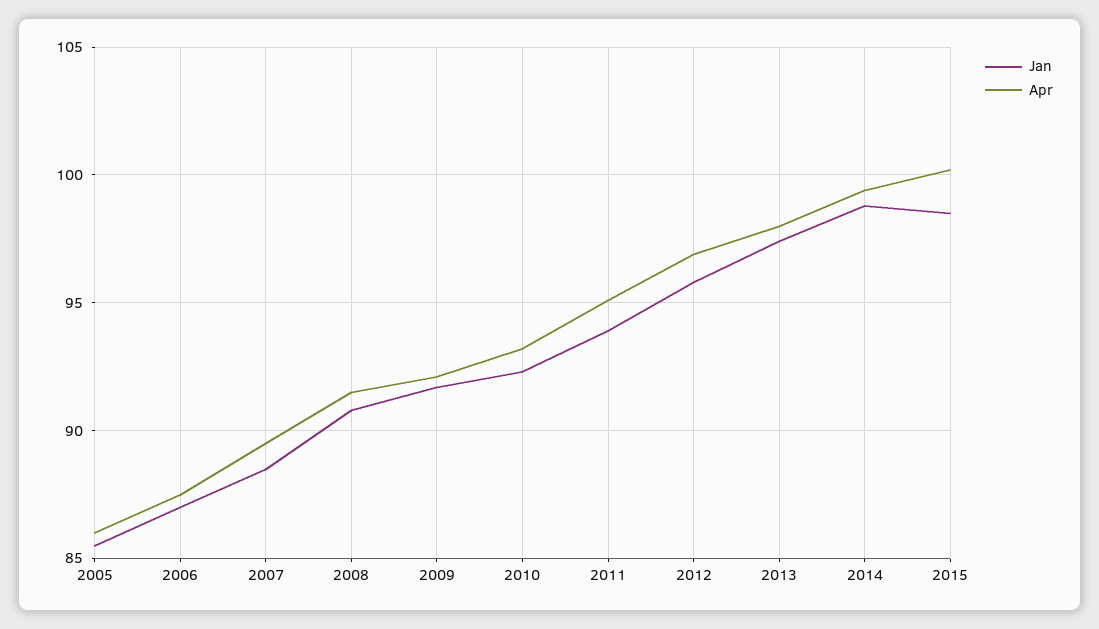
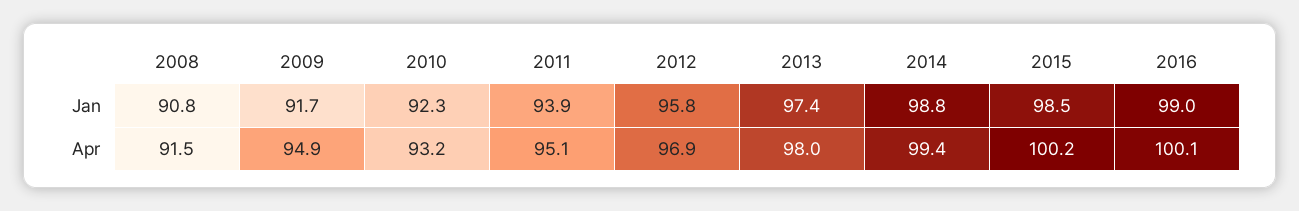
Jan, 2005: 85.5 -> none
Apr, 2005: 86 -> none
Jan, 2006: 87 -> none
Apr, 2006: 87.5 -> none
Jan, 2007: 88.5 -> none
Apr, 2007: 89.5 -> none
Apr, 2009: 92 -> 94.9
Jan, 2016: none -> 99
Apr, 2016: none -> 100.1

